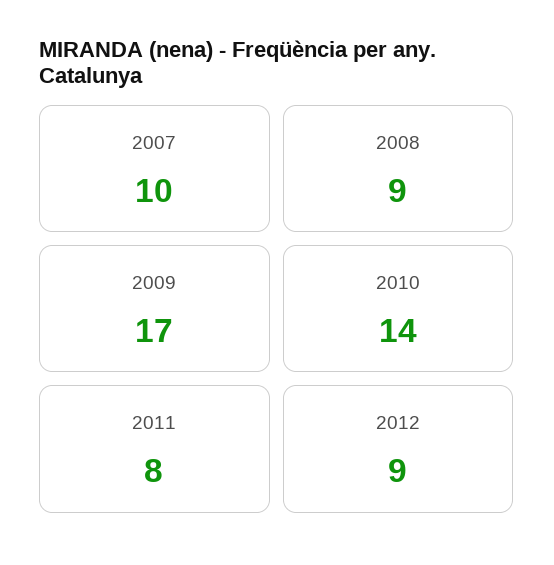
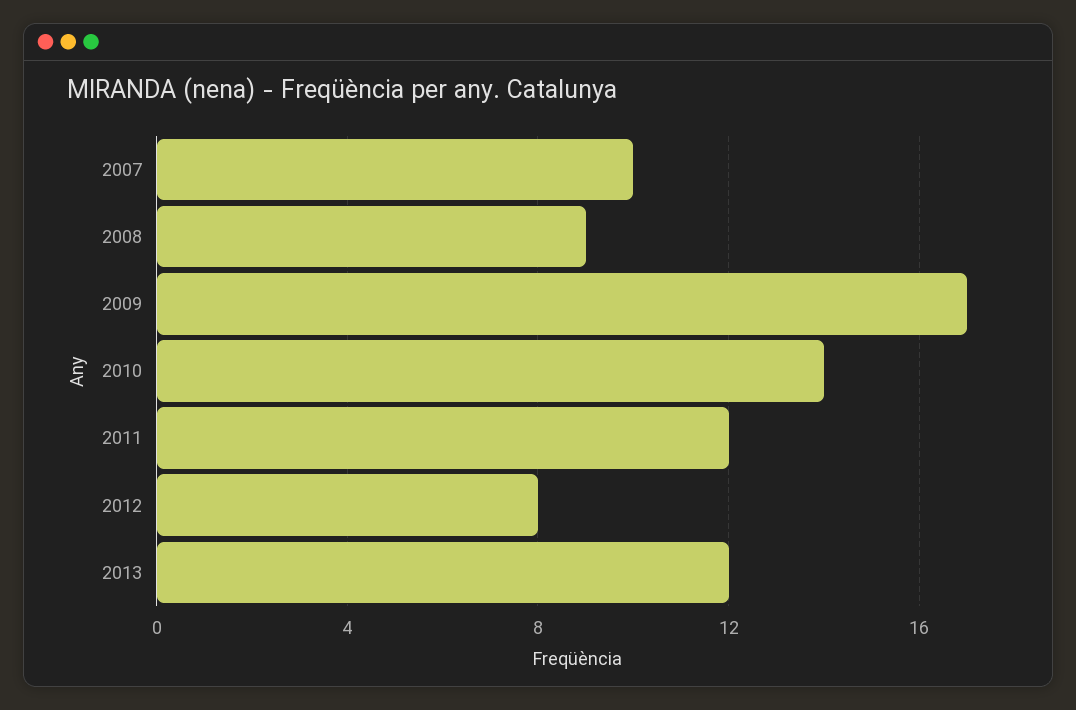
2011: 8 -> 12
2012: 9 -> 8
2013: none -> 12

